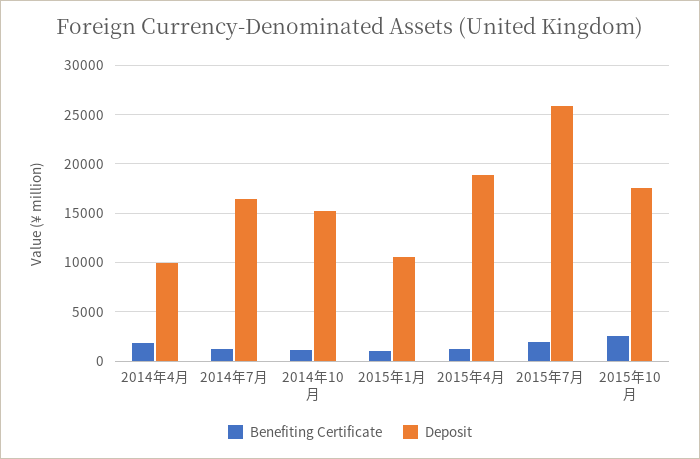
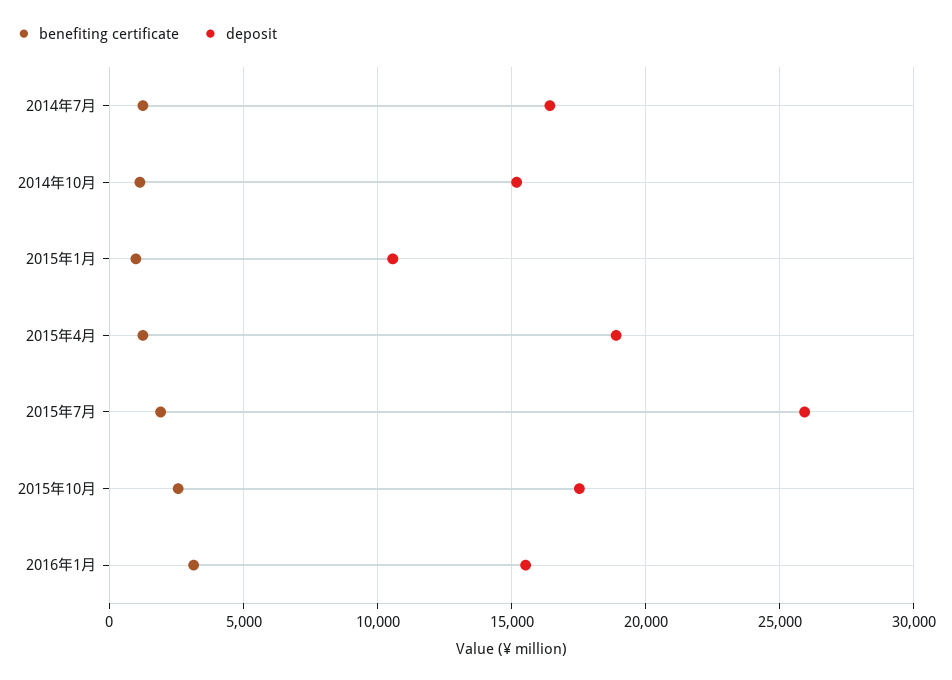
Benefiting Certificate, 2014年4月: 2000 -> none
Deposit, 2014年4月: 10000 -> none
Benefiting Certificate, 2016年1月: none -> 3000
Deposit, 2016年1月: none -> 15500

